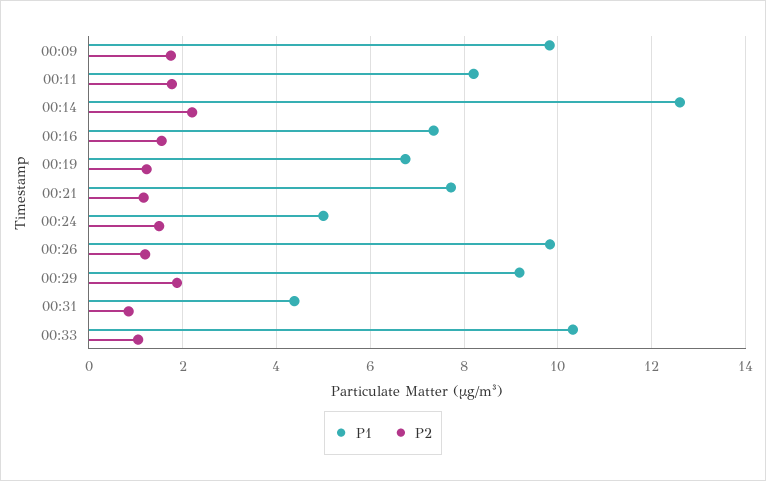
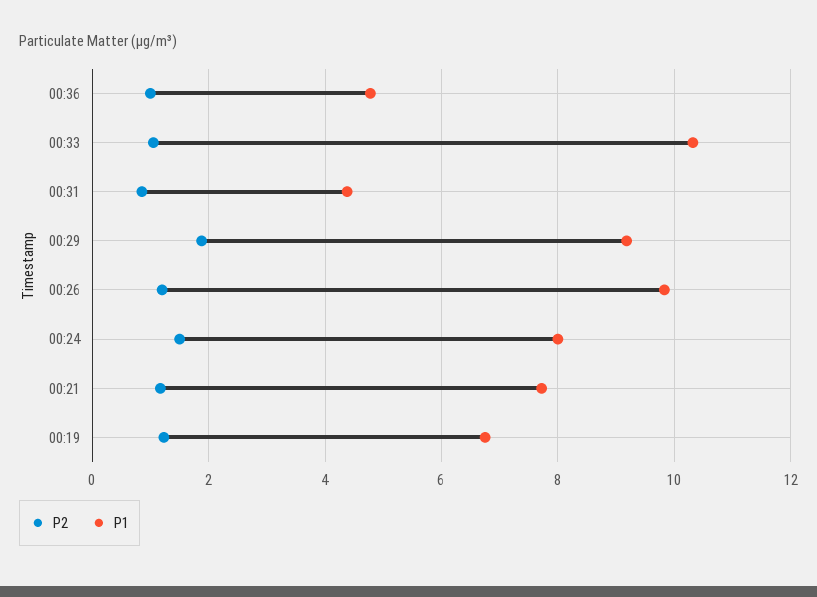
P1, 00:09: 9.8 -> none
P2, 00:09: 1.8 -> none
P1, 00:11: 8.2 -> none
P2, 00:11: 1.8 -> none
P1, 00:14: 12.6 -> none
P2, 00:14: 2.2 -> none
P1, 00:16: 7.4 -> none
P2, 00:16: 1.6 -> none
P1, 00:24: 5 -> 8
P2, 00:36: none -> 1
P1, 00:36: none -> 4.8

